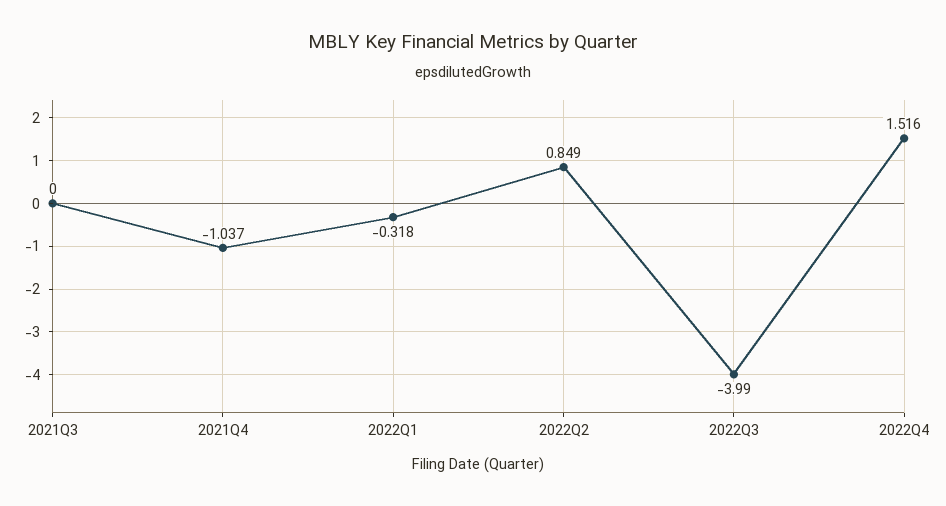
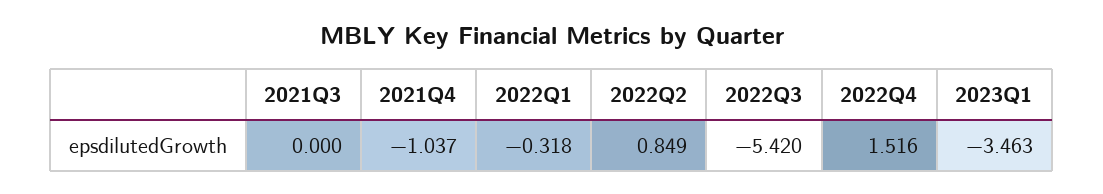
2022Q3: -3.99 -> -5.42
2023Q1: none -> -3.463

